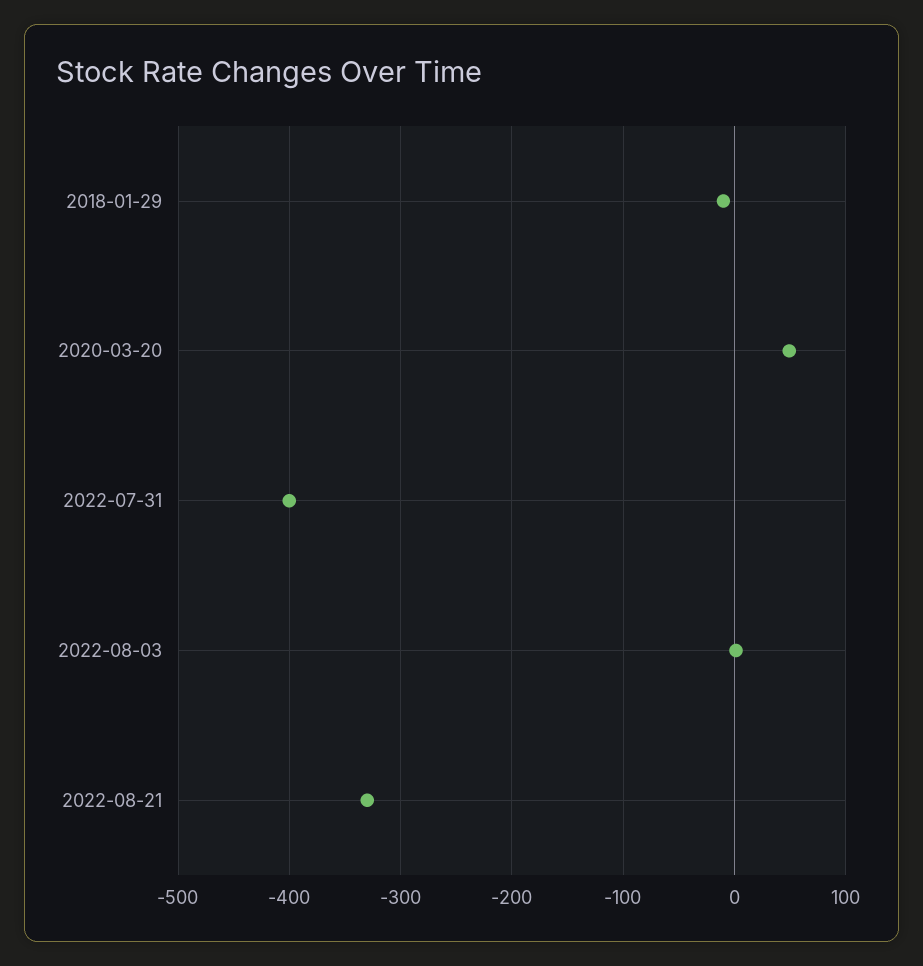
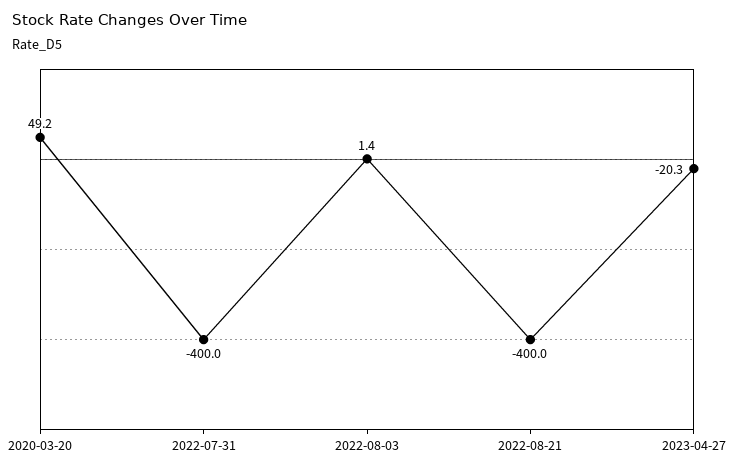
2018-01-29: -10 -> none
2022-08-21: -330 -> -400
2023-04-27: none -> -20.3

